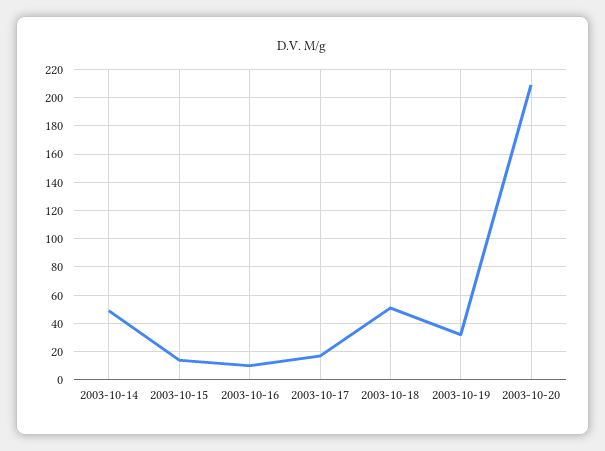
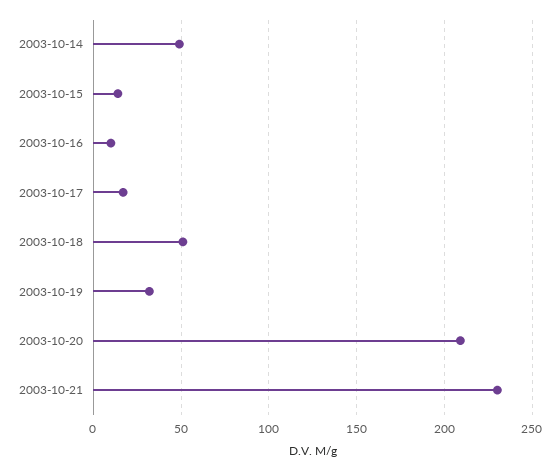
2003-10-21: none -> 230

